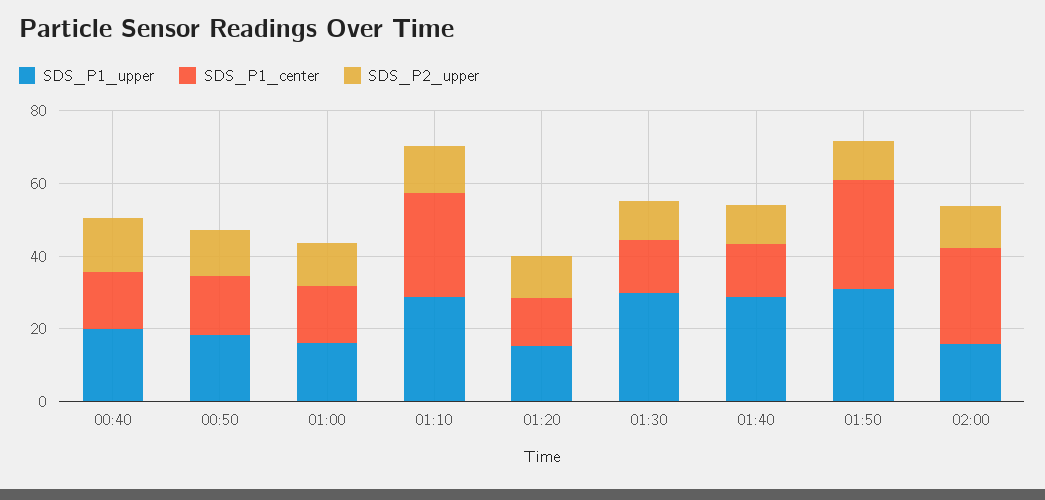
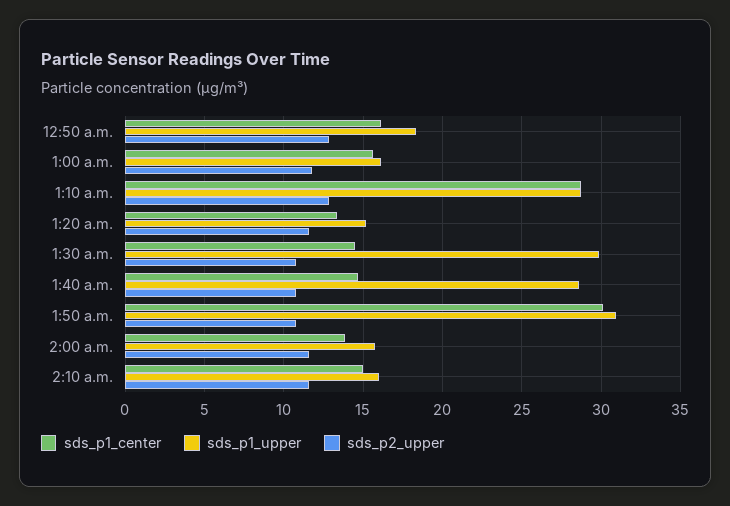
SDS_P1_upper, 00:40: 20 -> none
SDS_P1_center, 00:40: 15 -> none
SDS_P2_upper, 00:40: 15 -> none
SDS_P1_center, 02:00: 25 -> 14
SDS_P1_center, 2:10 a.m.: none -> 15
SDS_P1_upper, 2:10 a.m.: none -> 16
SDS_P2_upper, 2:10 a.m.: none -> 11.5

